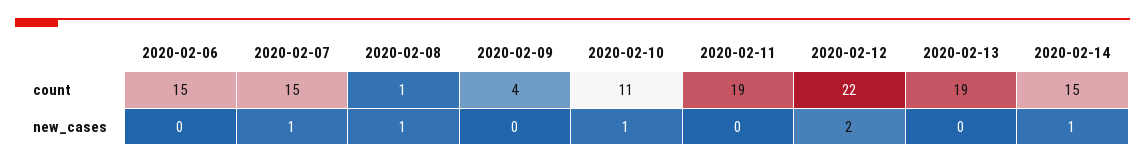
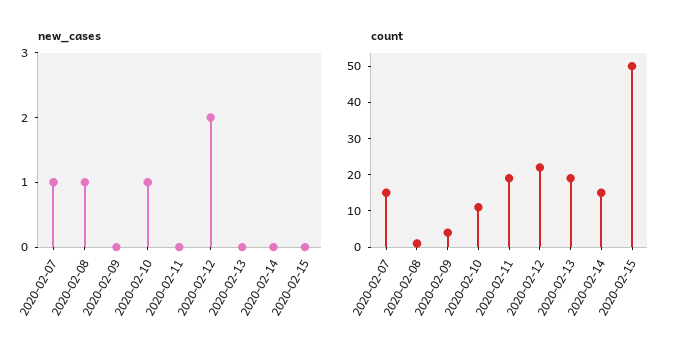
count, 2020-02-06: 15 -> none
new_cases, 2020-02-06: 0 -> none
new_cases, 2020-02-14: 1 -> 0
new_cases, 2020-02-15: none -> 0
count, 2020-02-15: none -> 50

